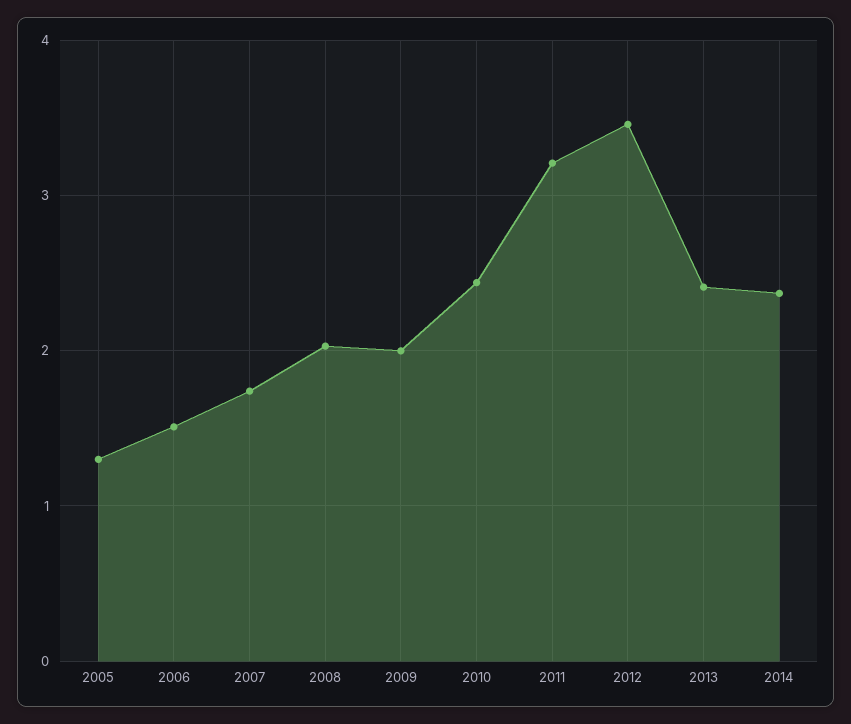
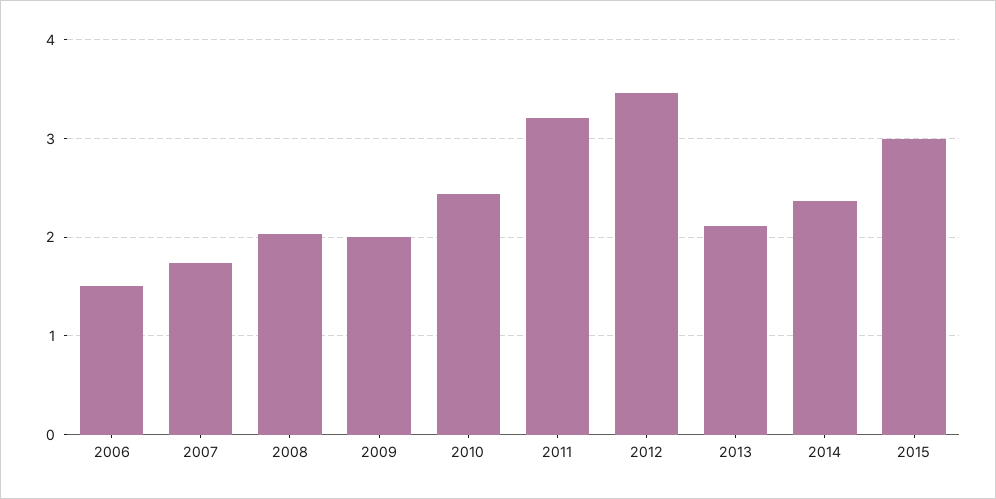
2005: 1.3 -> none
2013: 2.4 -> 2.1
2015: none -> 3

